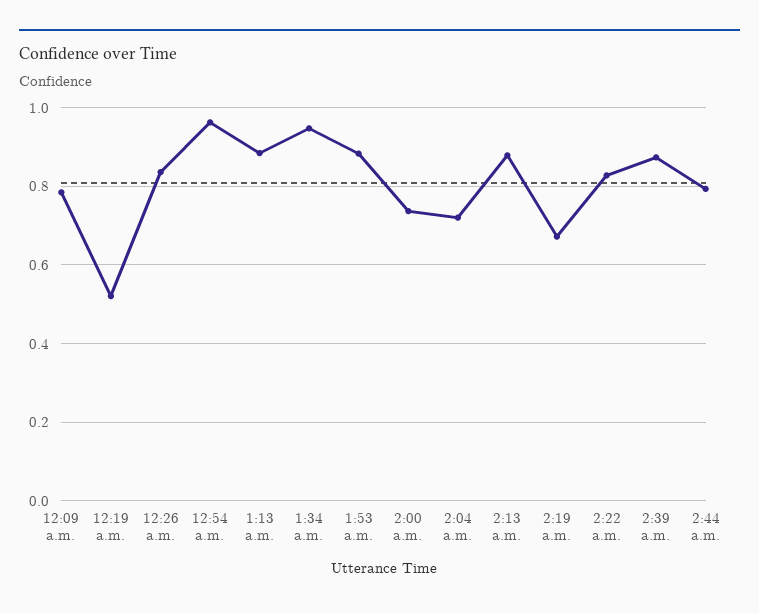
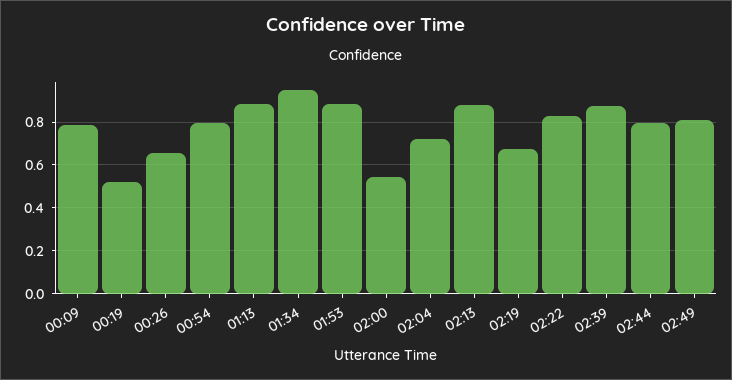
12:26 a.m.: 0.84 -> 0.65
12:54 a.m.: 0.96 -> 0.8
2:00 a.m.: 0.74 -> 0.55
02:49: none -> 0.8

